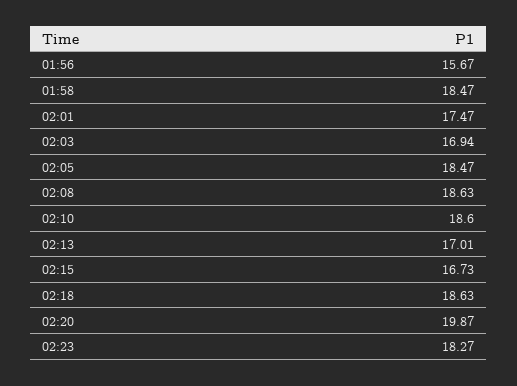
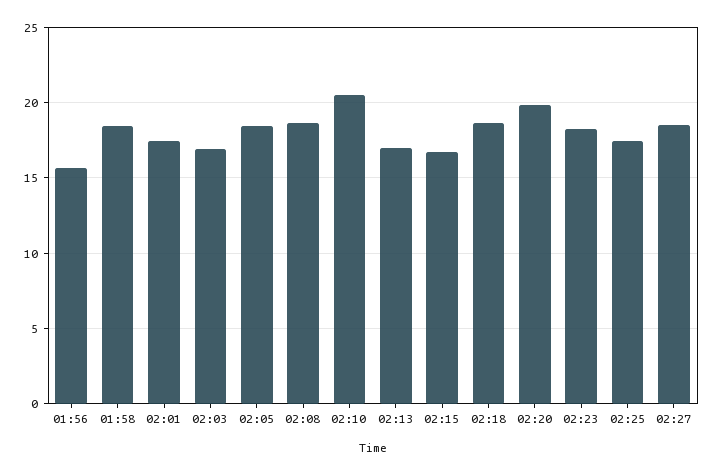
02:10: 18.6 -> 20.5
02:25: none -> 17.5
02:27: none -> 18.5

